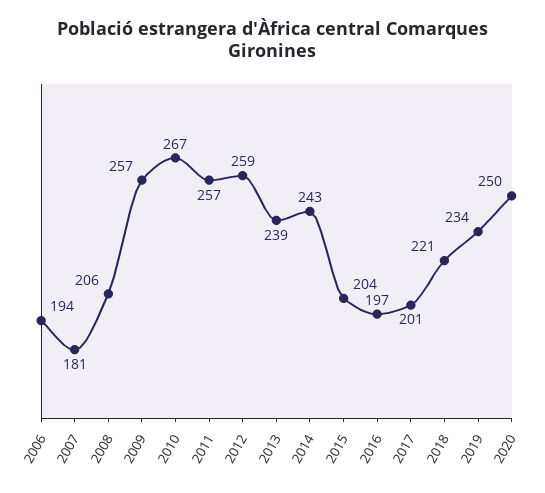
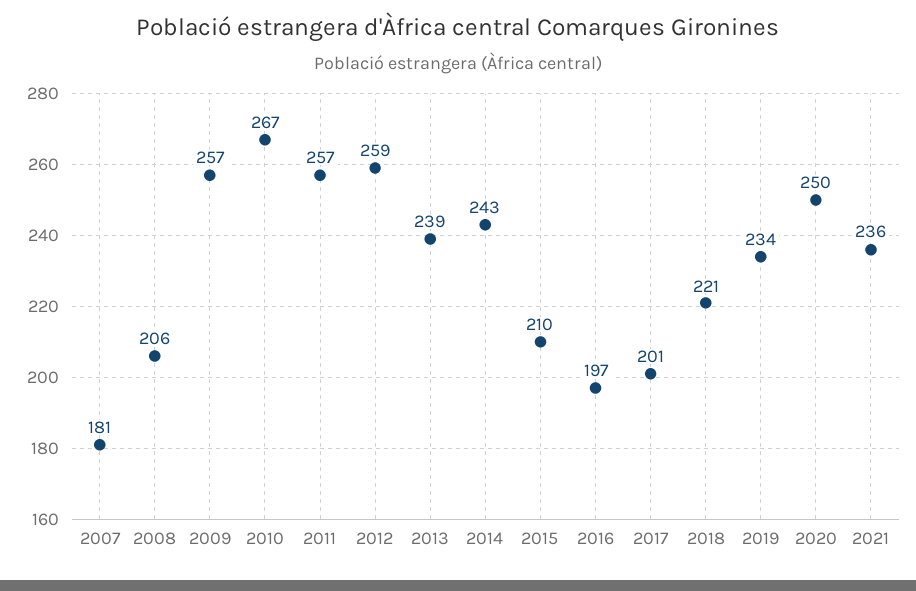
2006: 194 -> none
2015: 204 -> 210
2021: none -> 236

